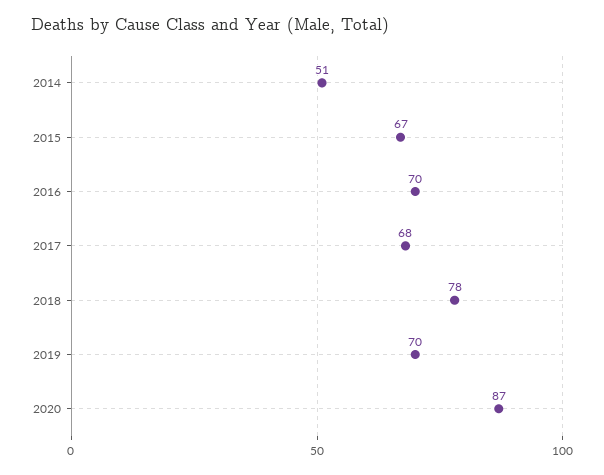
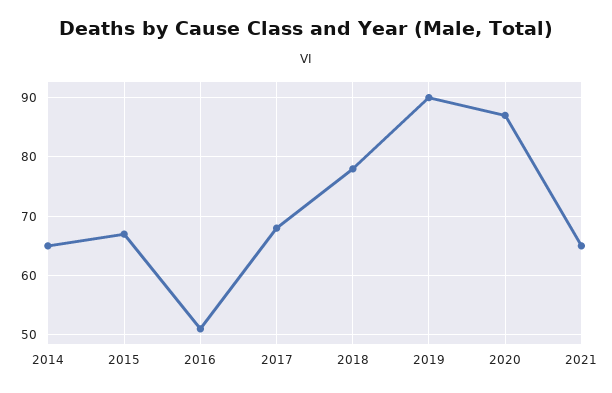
2014: 51 -> 65
2016: 70 -> 50
2019: 70 -> 90
2021: none -> 65

